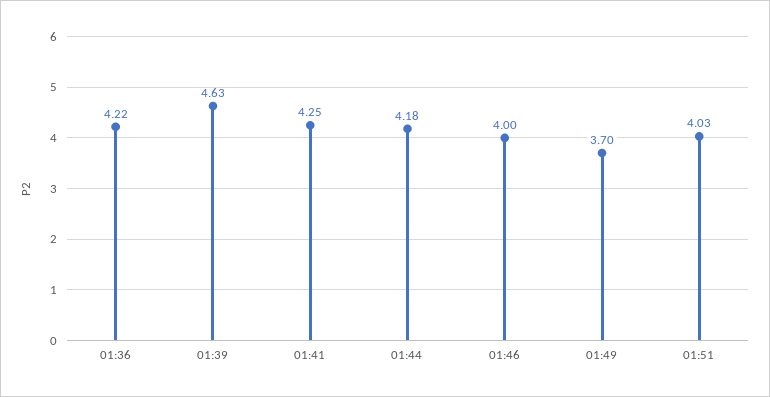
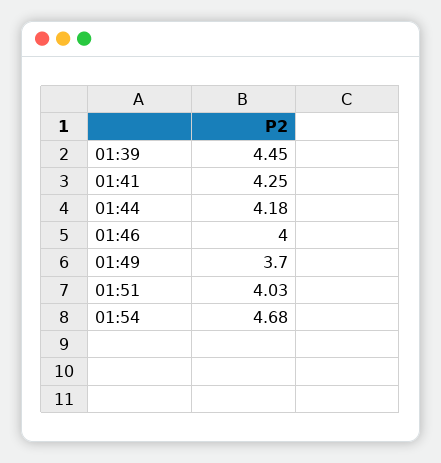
01:36: 4.22 -> none
01:39: 4.63 -> 4.45
01:54: none -> 4.68

